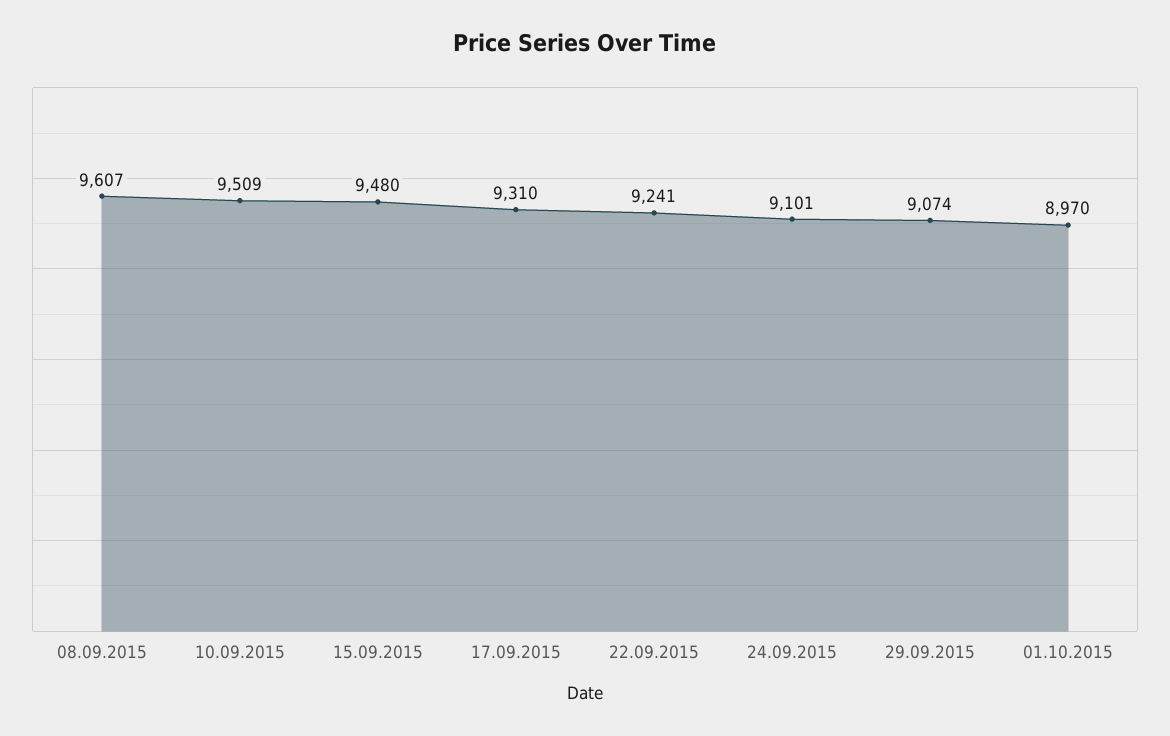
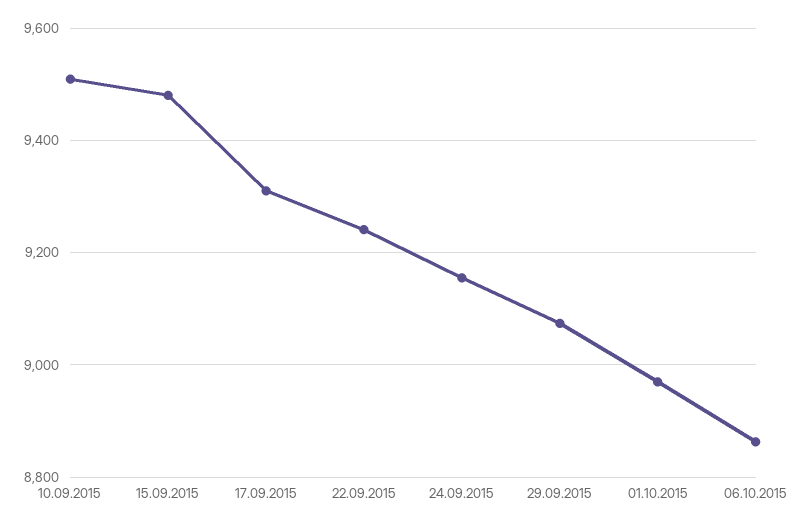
08.09.2015: 9607 -> none
24.09.2015: 9101 -> 9160
06.10.2015: none -> 8860

